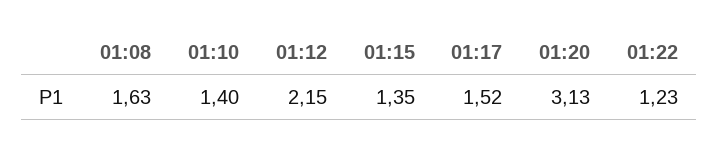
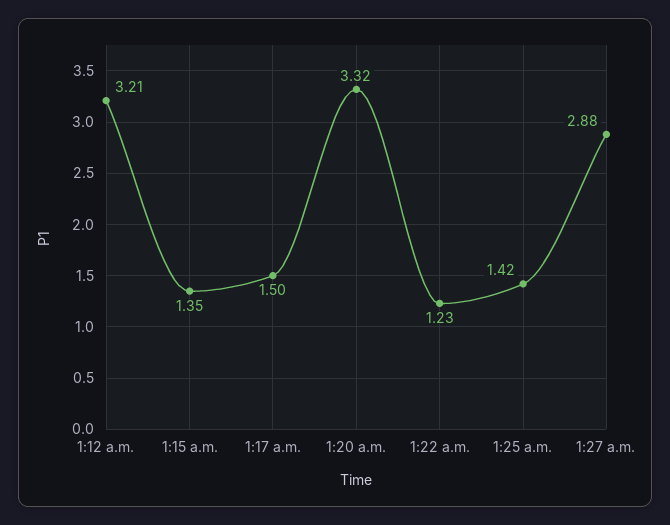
01:08: 1.63 -> none
01:10: 1.4 -> none
01:12: 2.15 -> 3.21
01:17: 1.52 -> 1.5
01:20: 3.13 -> 3.32
1:25 a.m.: none -> 1.42
1:27 a.m.: none -> 2.88

